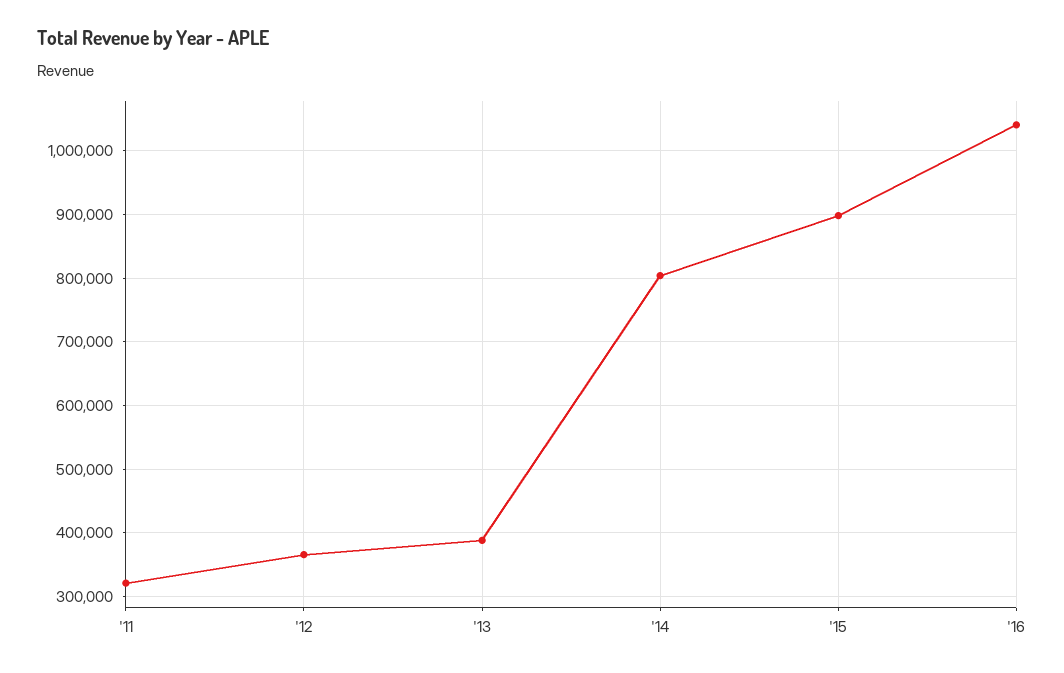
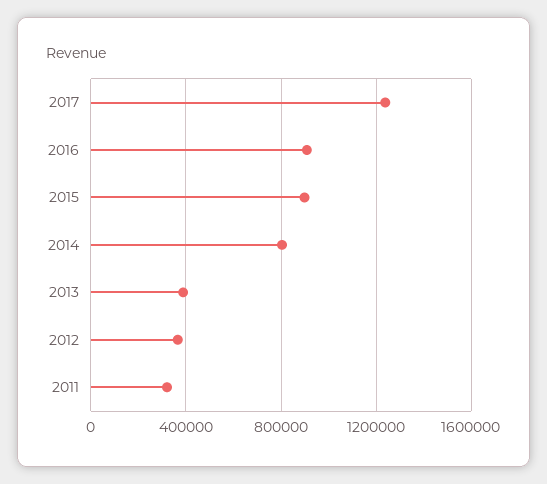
'16: 1040000 -> 900000
2017: none -> 1250000

